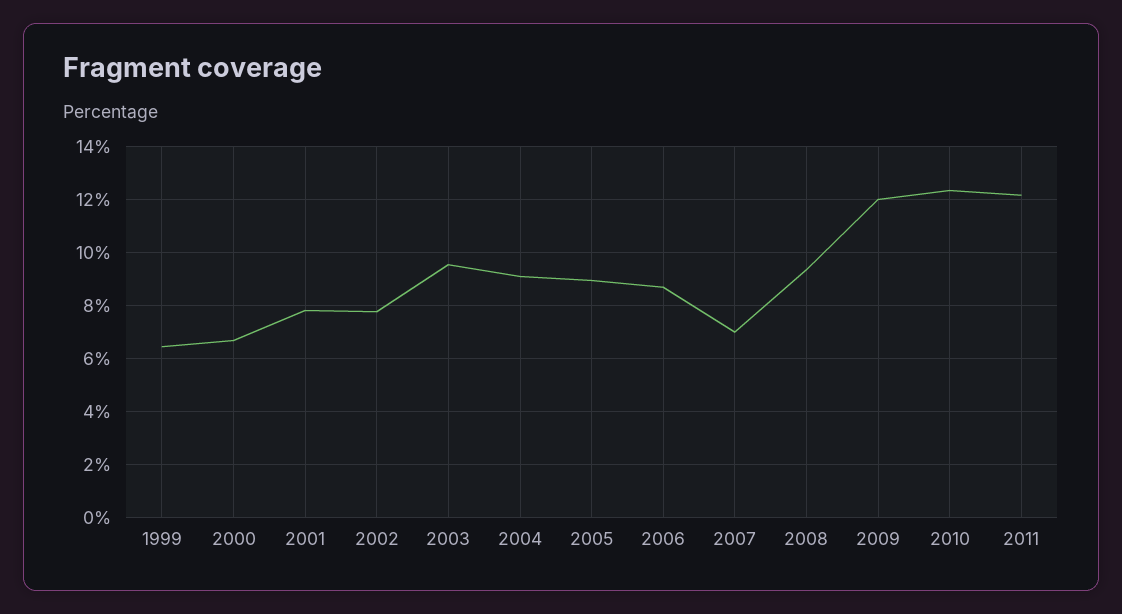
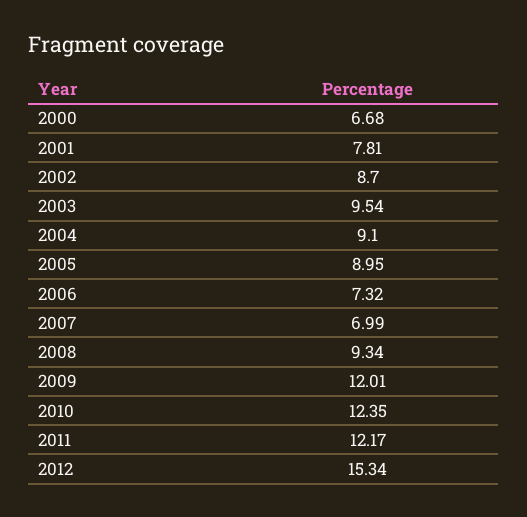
1999: 6.5 -> none
2002: 7.75 -> 8.7
2006: 8.75 -> 7.32
2012: none -> 15.34

